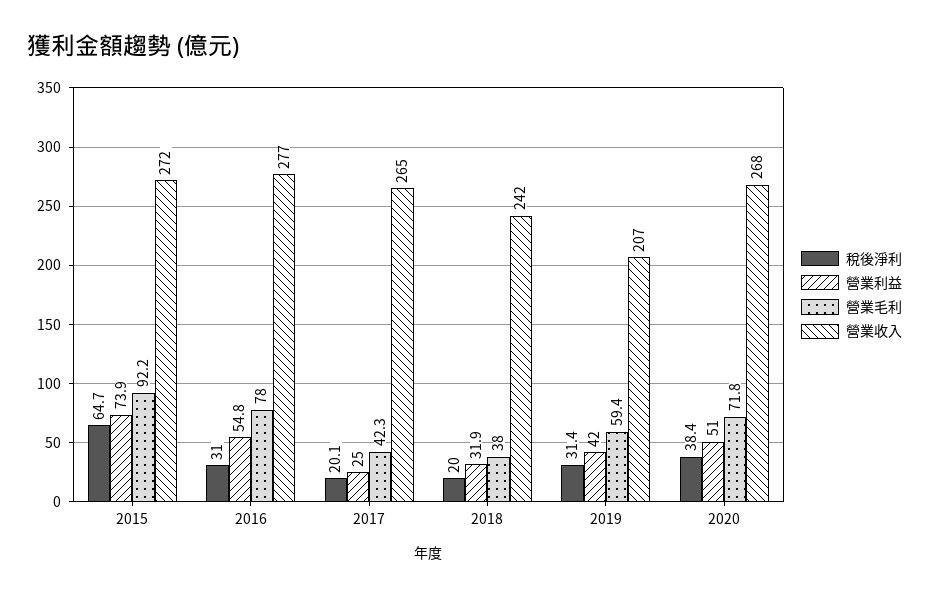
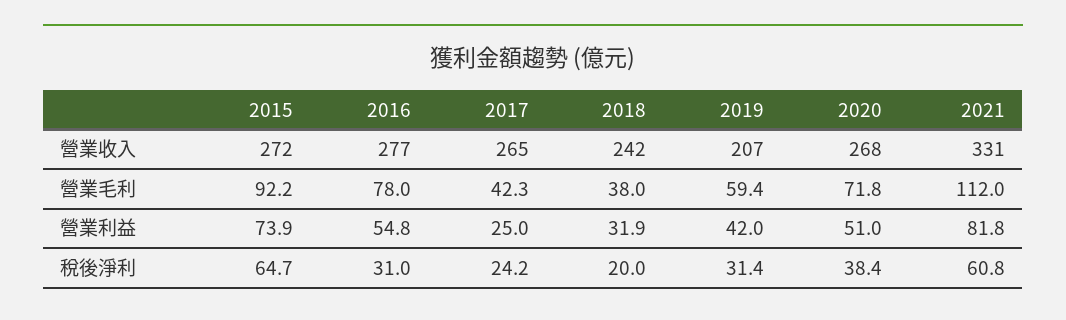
稅後淨利, 2017: 20.1 -> 24.2
營業收入, 2021: none -> 331
營業毛利, 2021: none -> 112
營業利益, 2021: none -> 81.8
稅後淨利, 2021: none -> 60.8

